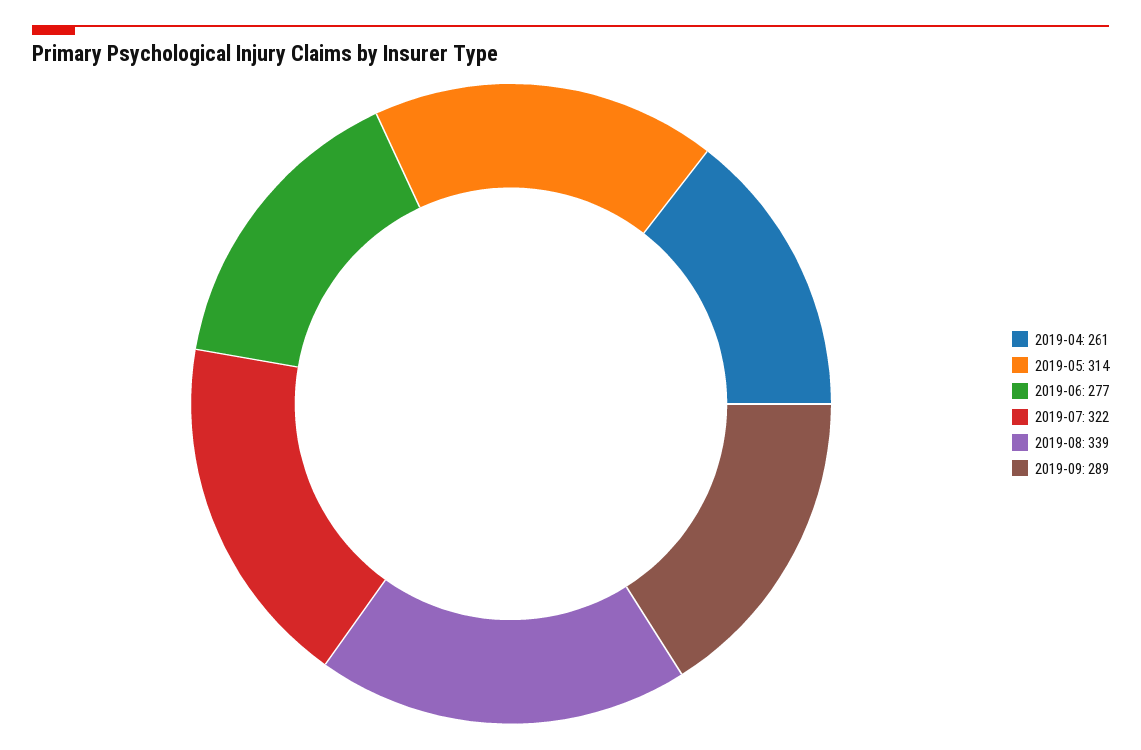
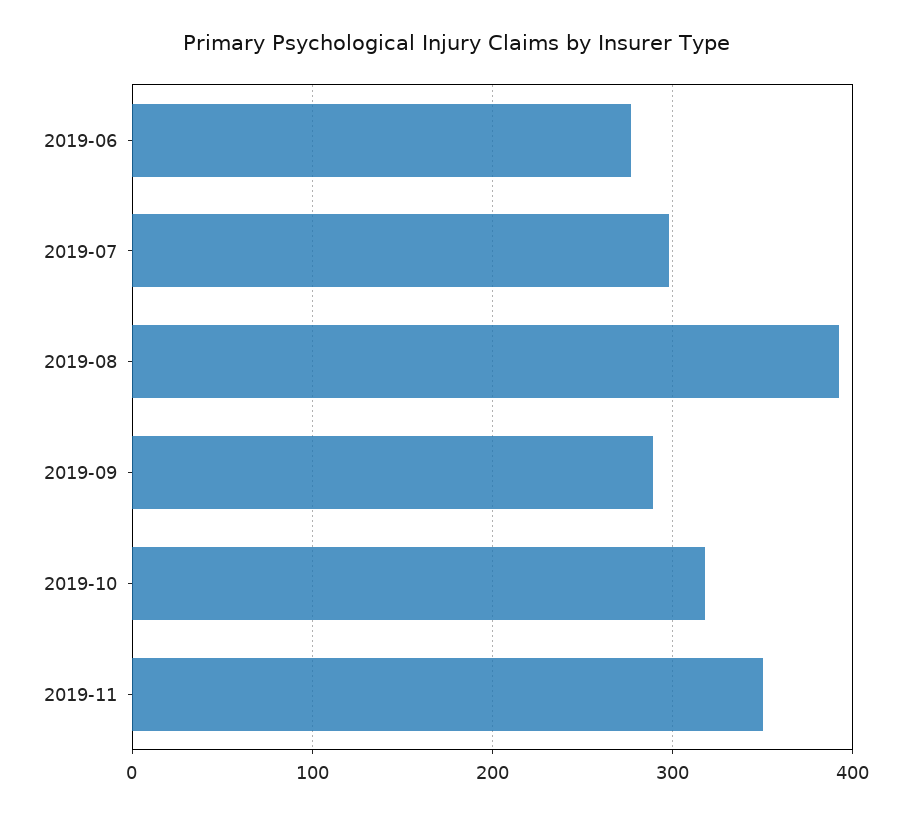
2019-04: 261 -> none
2019-05: 314 -> none
2019-07: 322 -> 300
2019-08: 339 -> 390
2019-10: none -> 320
2019-11: none -> 350

